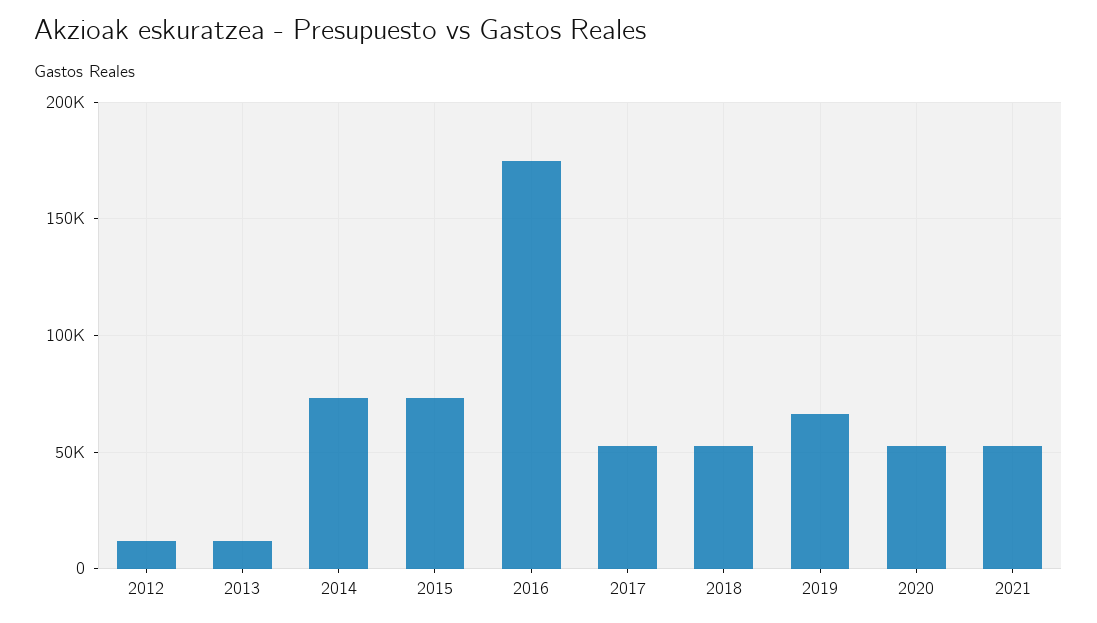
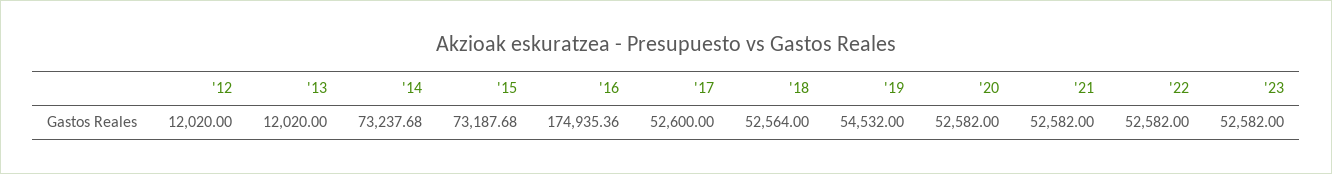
2019: 65000 -> 54532
'22: none -> 52582
'23: none -> 52582

